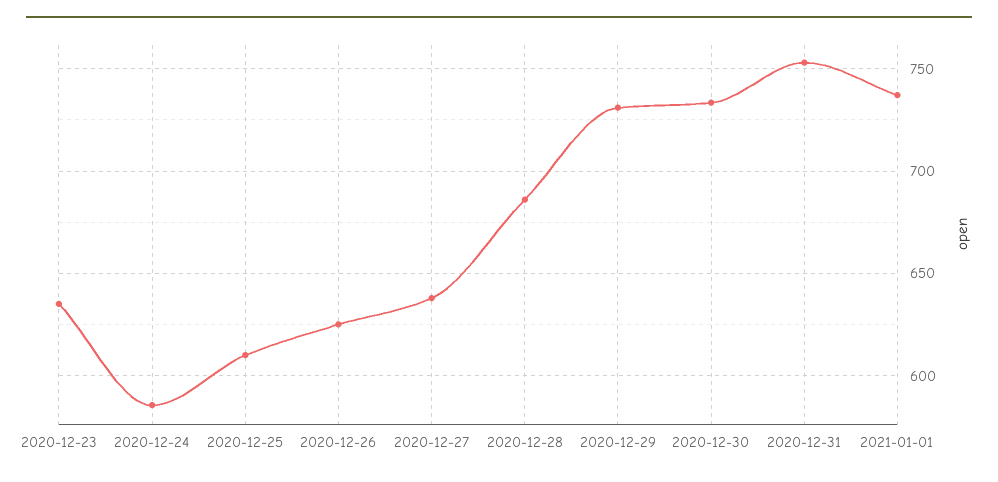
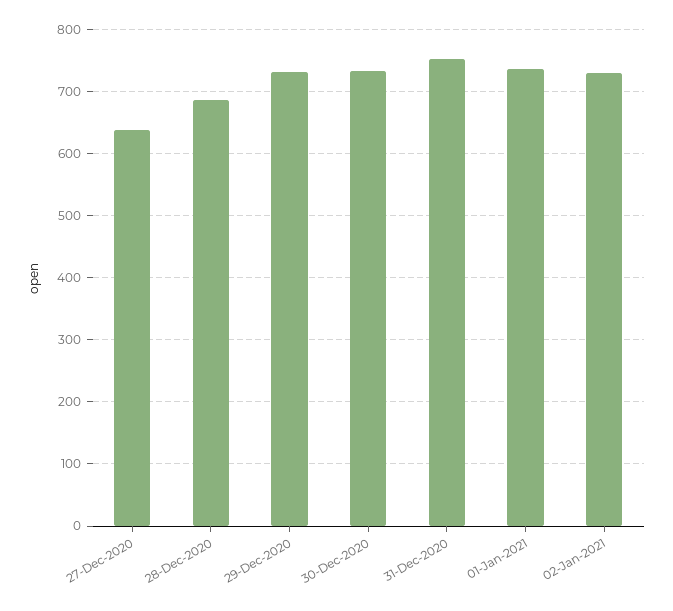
2020-12-23: 635 -> none
2020-12-24: 585 -> none
2020-12-25: 610 -> none
2020-12-26: 625 -> none
02-Jan-2021: none -> 730

